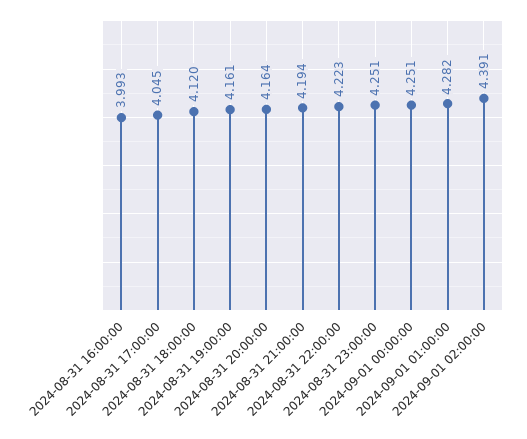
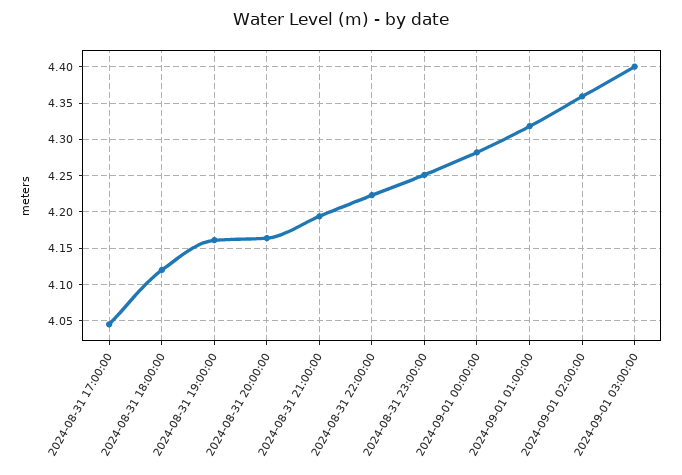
2024-08-31 16:00:00: 3.993 -> none
2024-09-01 00:00:00: 4.251 -> 4.28
2024-09-01 01:00:00: 4.282 -> 4.32
2024-09-01 02:00:00: 4.391 -> 4.36
2024-09-01 03:00:00: none -> 4.4

